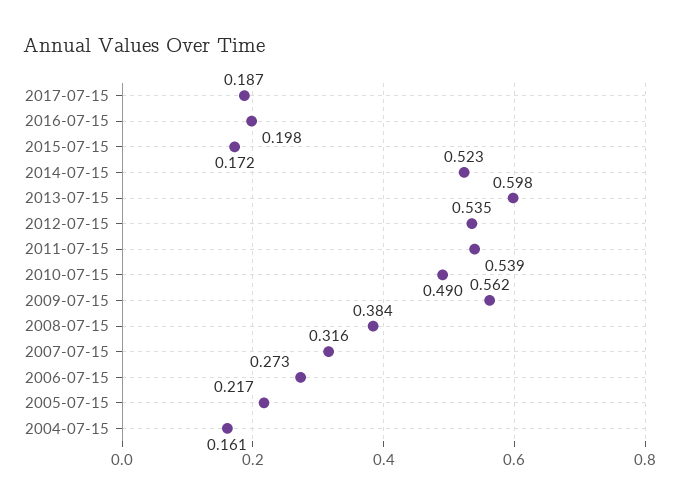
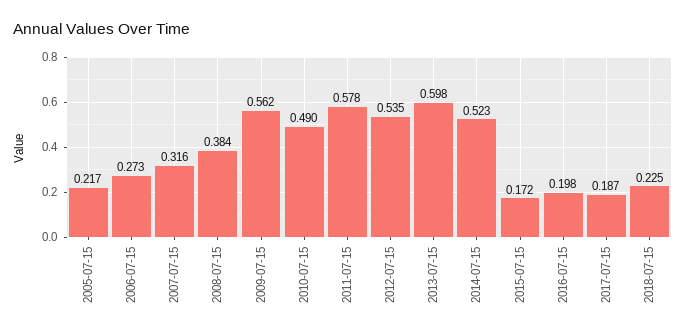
2011-07-15: 0.539 -> 0.578
2004-07-15: 0.161 -> none
2018-07-15: none -> 0.225

